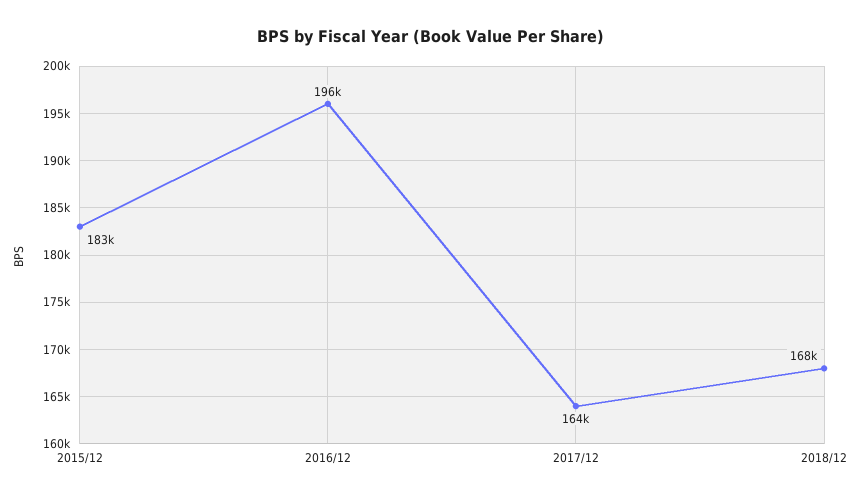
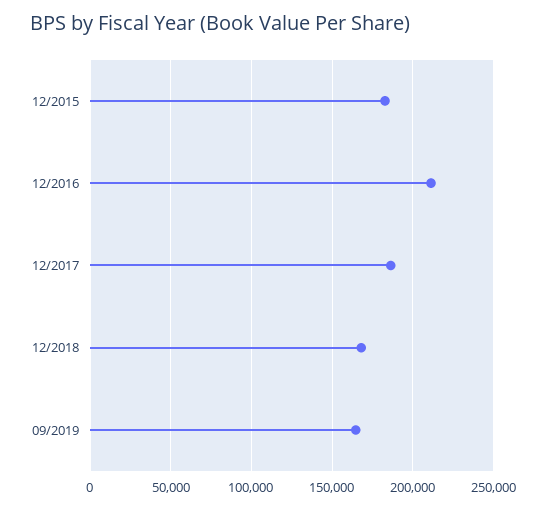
2016/12: 196000 -> 210000
2017/12: 164000 -> 185000
09/2019: none -> 165000

